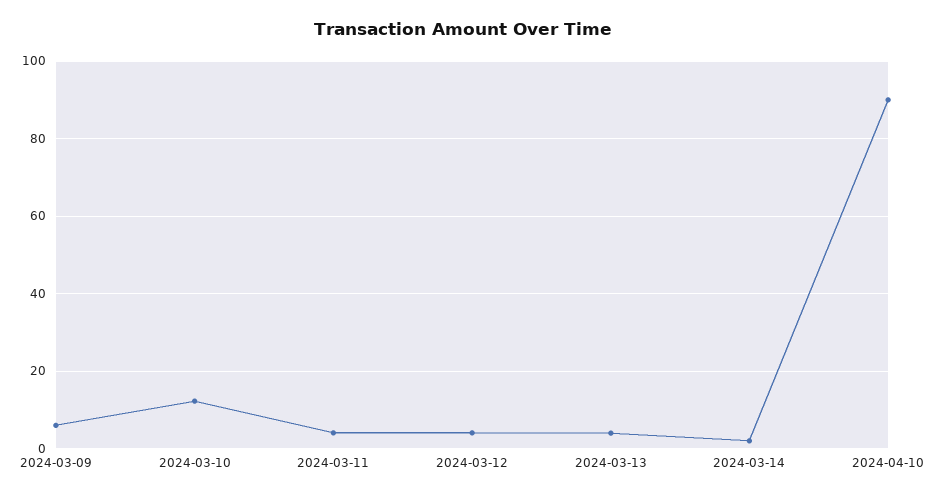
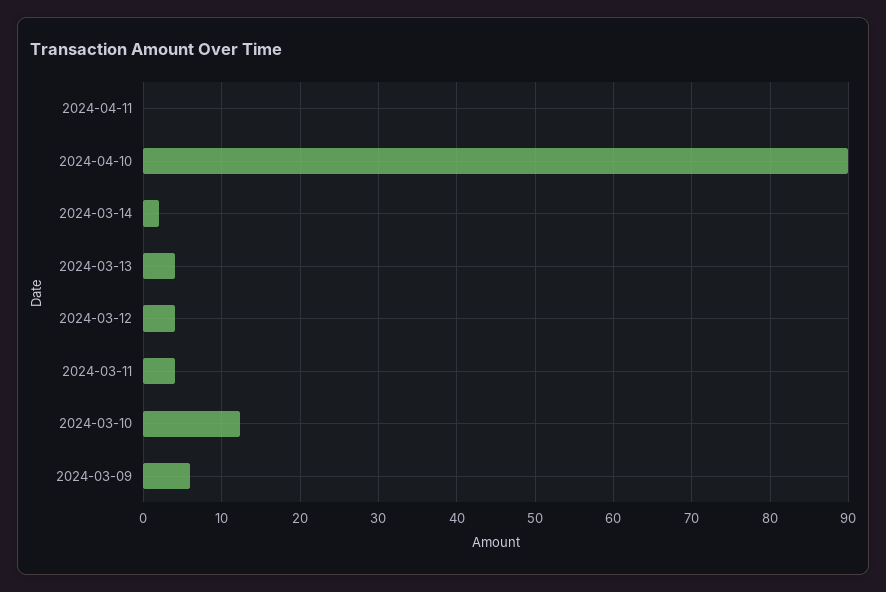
2024-04-11: none -> 0

